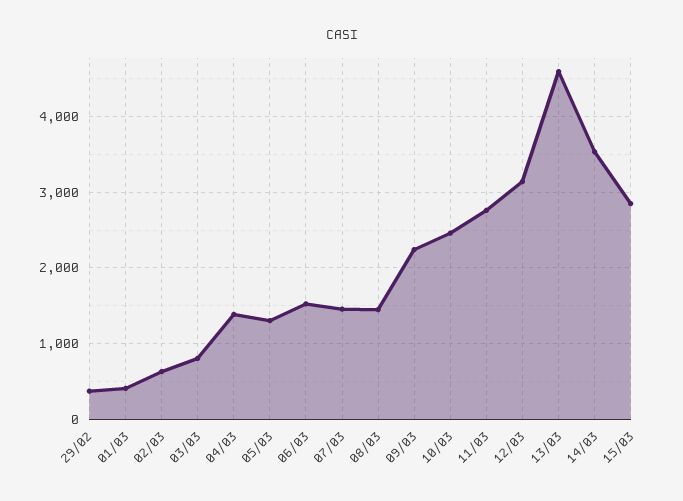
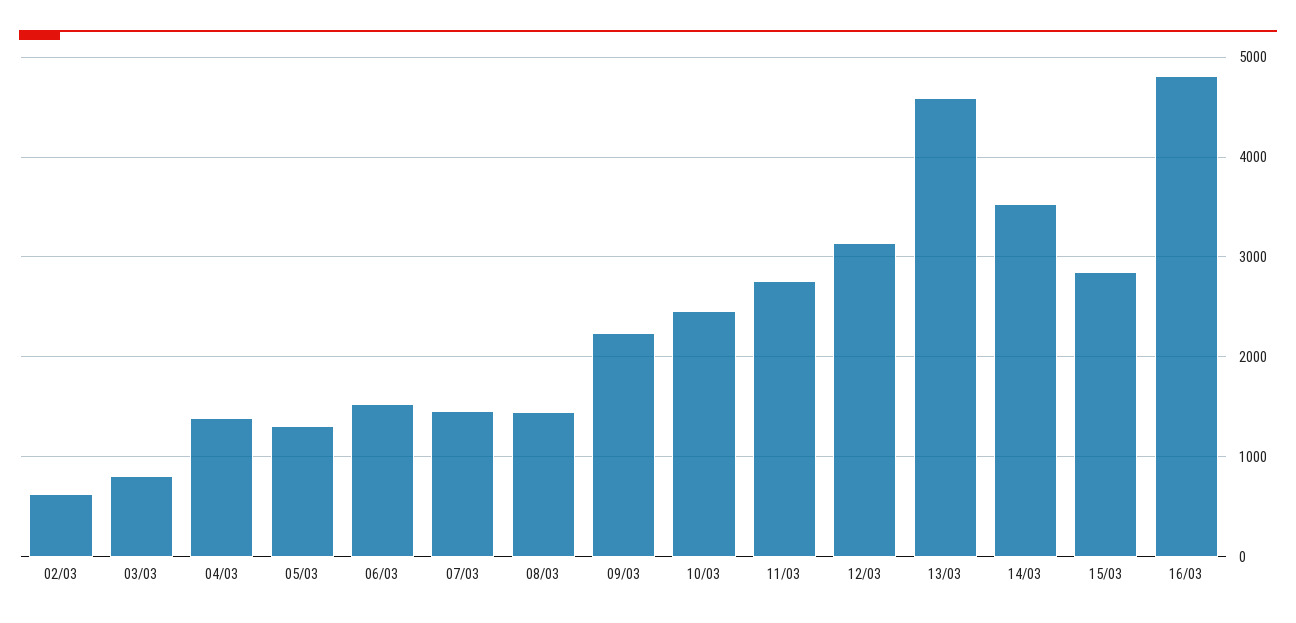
29/02: 400 -> none
01/03: 400 -> none
16/03: none -> 4800

